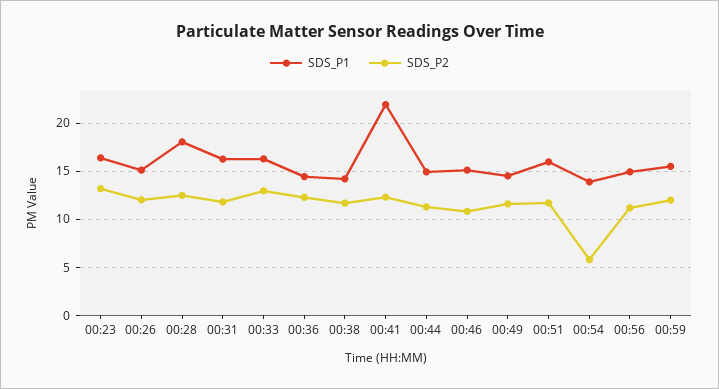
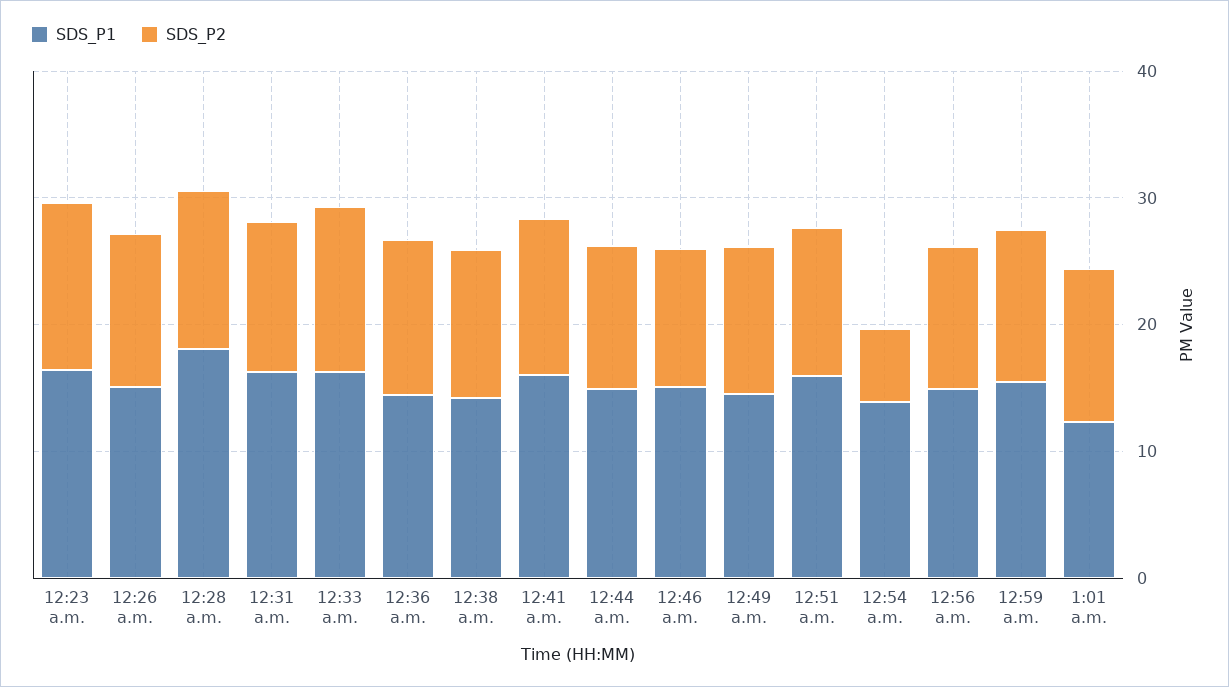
SDS_P1, 00:41: 22 -> 16
SDS_P1, 1:01 a.m.: none -> 12
SDS_P2, 1:01 a.m.: none -> 12

